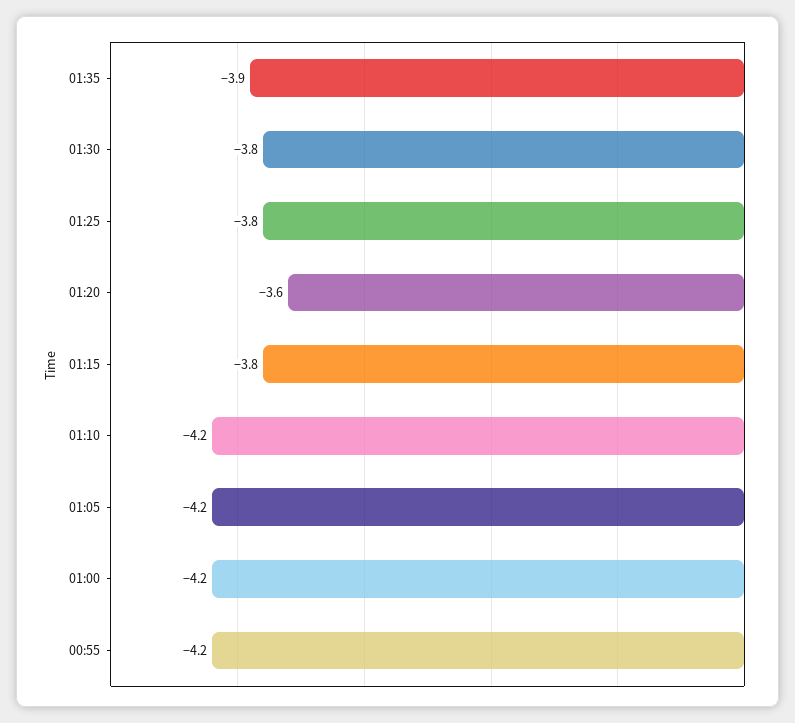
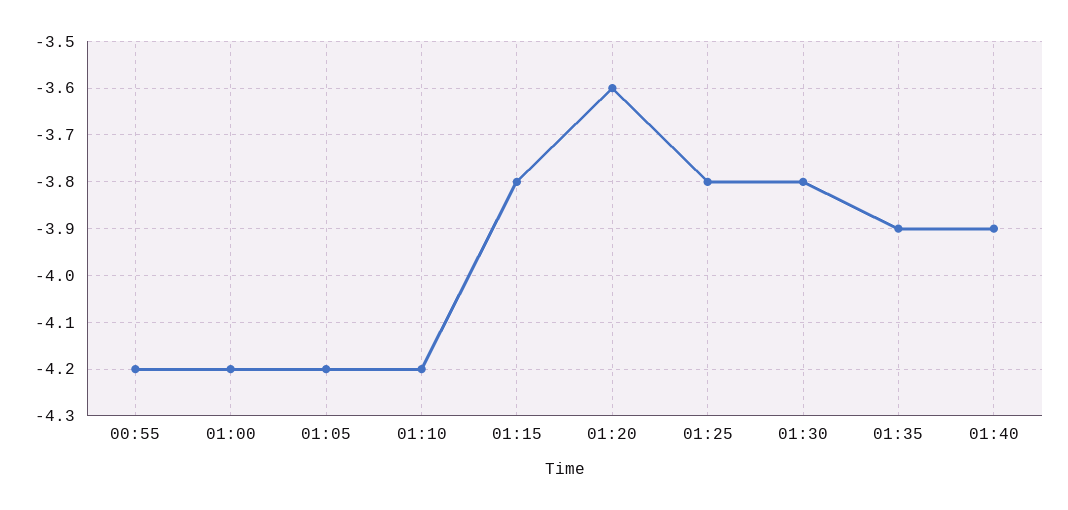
01:40: none -> -3.9

